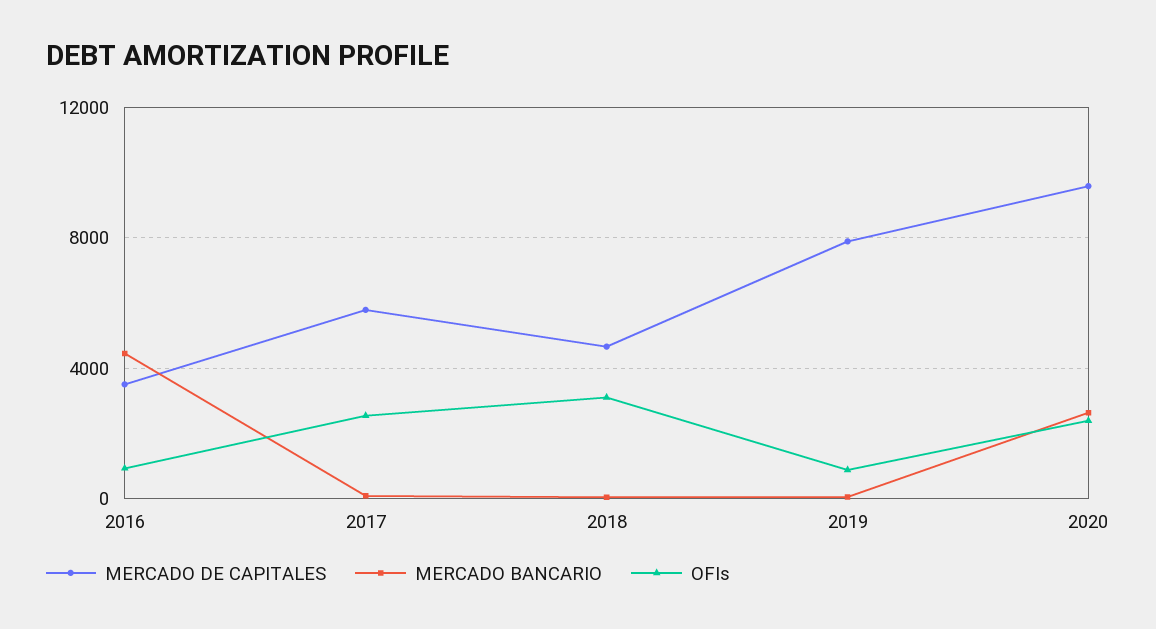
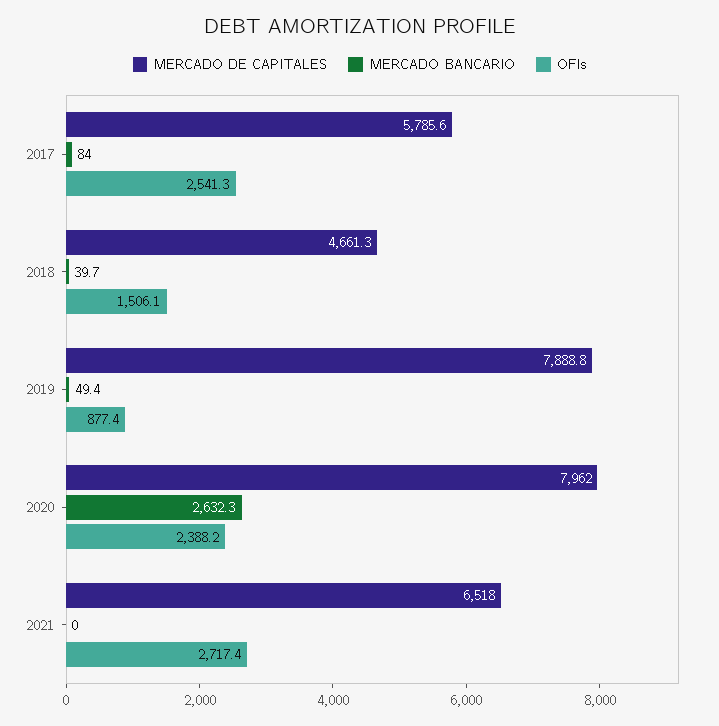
MERCADO DE CAPITALES, 2016: 3500 -> none
MERCADO BANCARIO, 2016: 4500 -> none
OFIs, 2016: 1000 -> none
OFIs, 2018: 3000 -> 1506.1
MERCADO DE CAPITALES, 2020: 9500 -> 7962
MERCADO DE CAPITALES, 2021: none -> 6518
MERCADO BANCARIO, 2021: none -> 0
OFIs, 2021: none -> 2717.4

